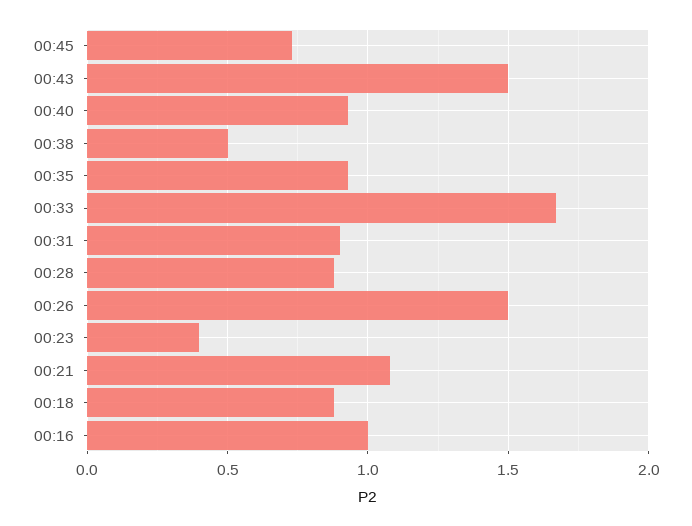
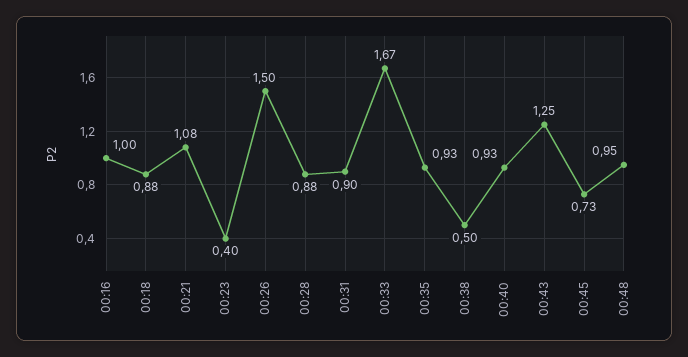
00:43: 1.5 -> 1.25
00:48: none -> 0.95

